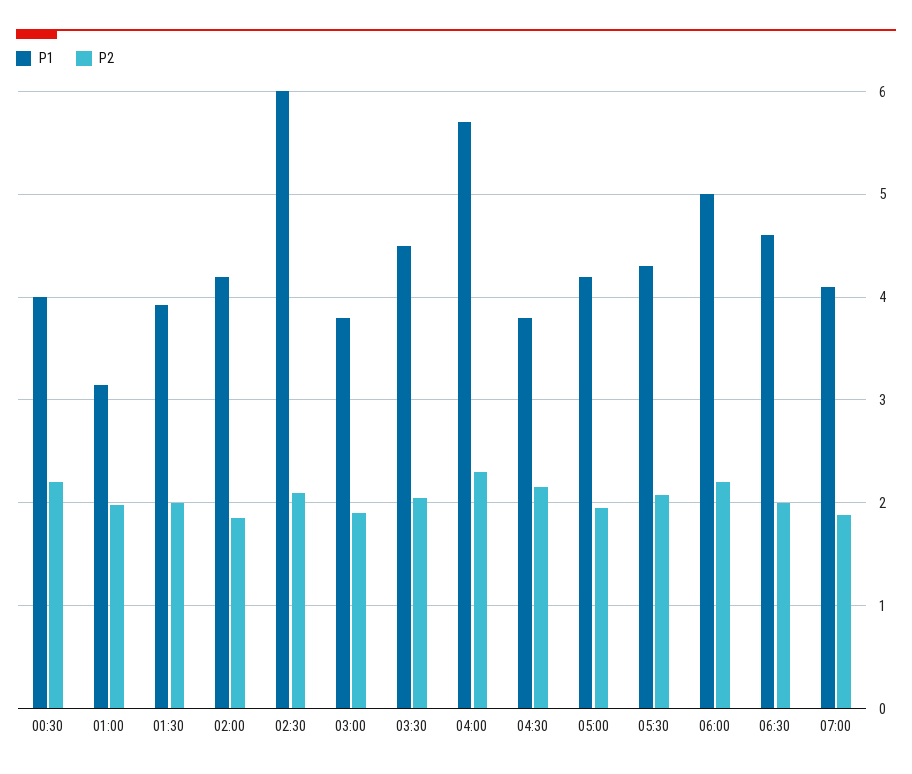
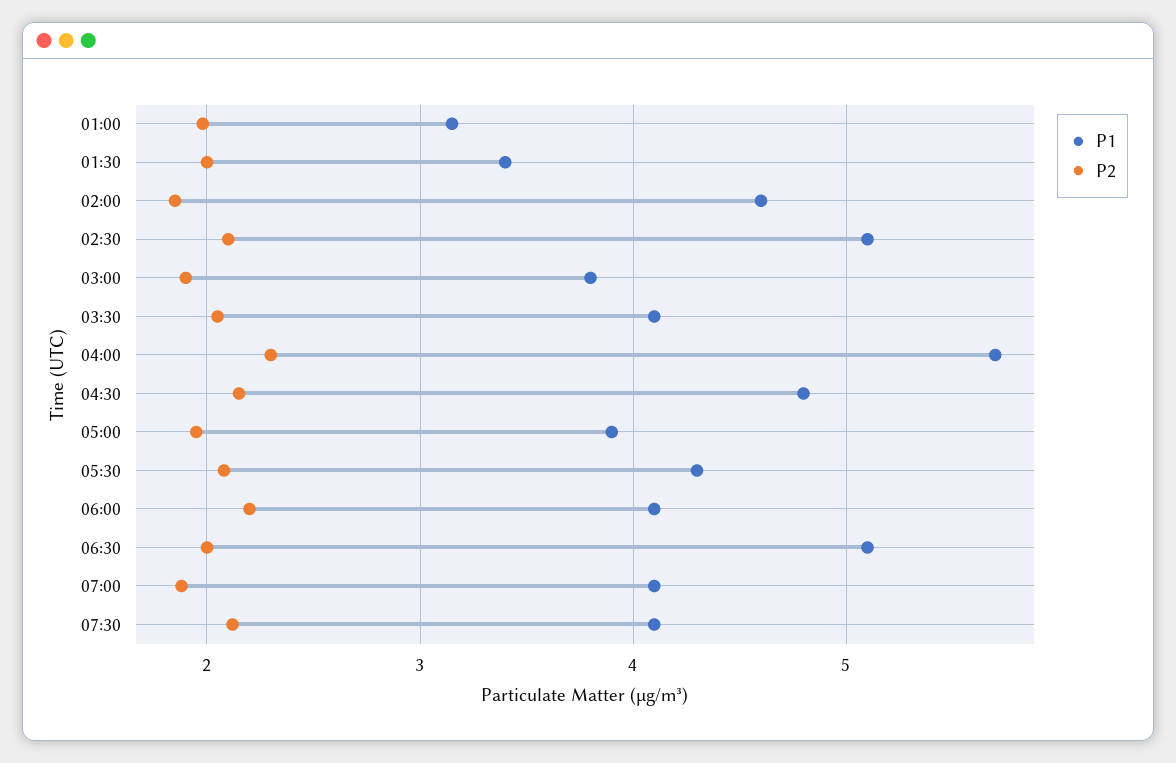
P1, 00:30: 4 -> none
P2, 00:30: 2.2 -> none
P1, 01:30: 3.9 -> 3.4
P1, 02:00: 4.2 -> 4.6
P1, 02:30: 6 -> 5.1
P1, 03:30: 4.5 -> 4.1
P1, 04:30: 3.8 -> 4.8
P1, 05:00: 4.2 -> 3.9
P1, 06:00: 5 -> 4.1
P1, 06:30: 4.6 -> 5.1
P1, 07:30: none -> 4.1
P2, 07:30: none -> 2.1

